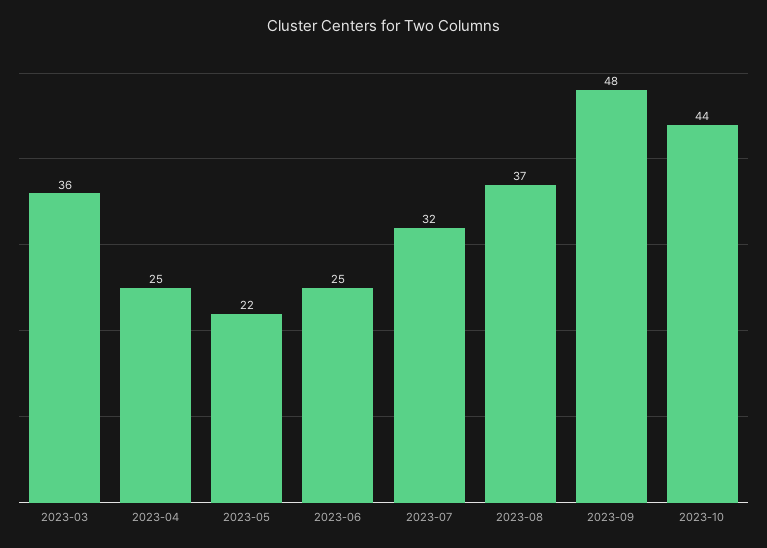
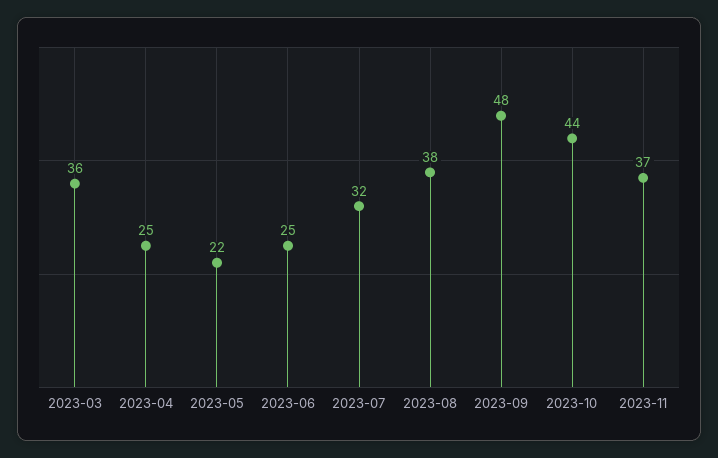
2023-08: 37 -> 38
2023-11: none -> 37

